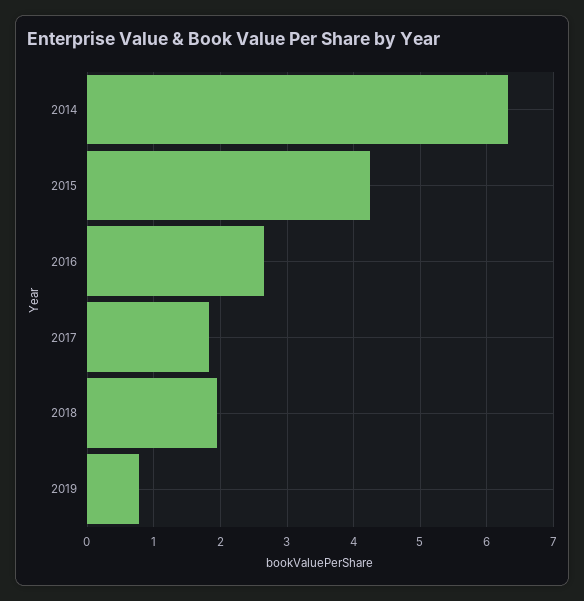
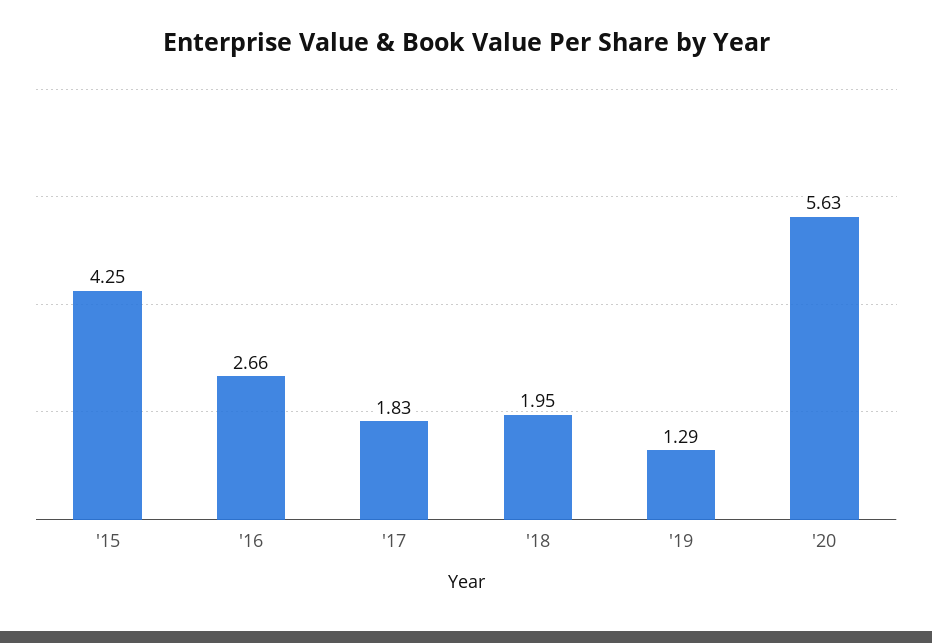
2014: 6.3 -> none
2019: 0.8 -> 1.29
'20: none -> 5.63

